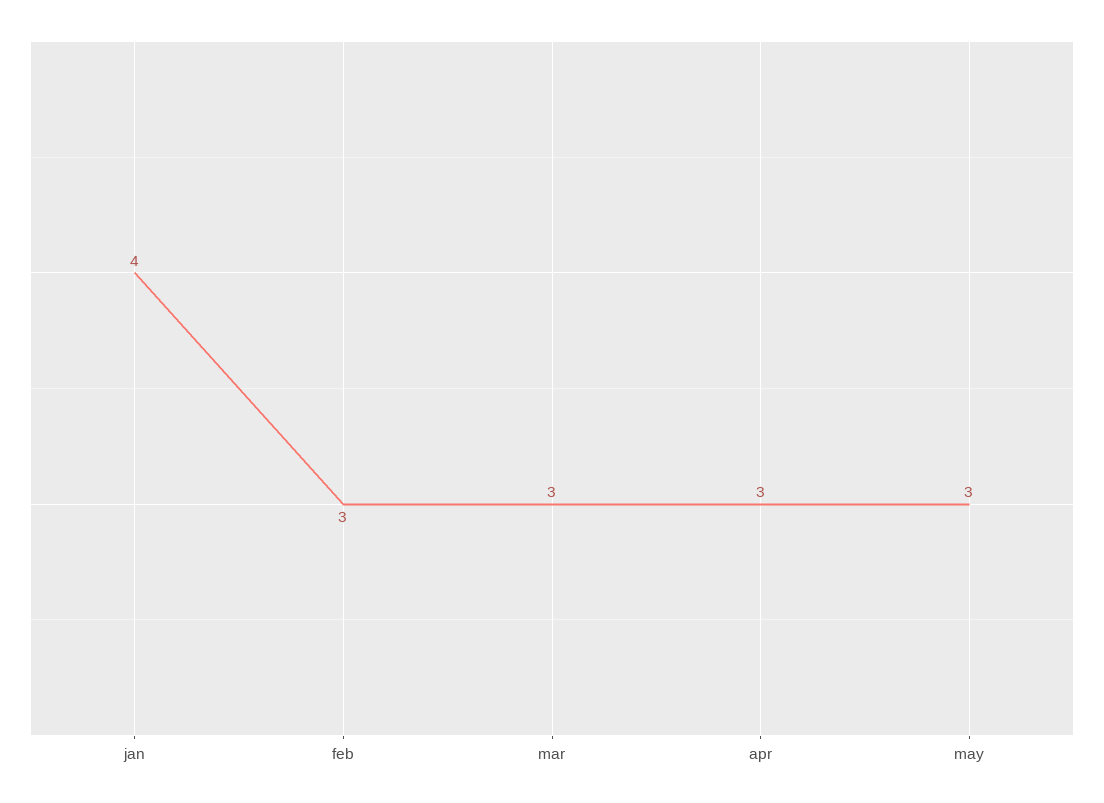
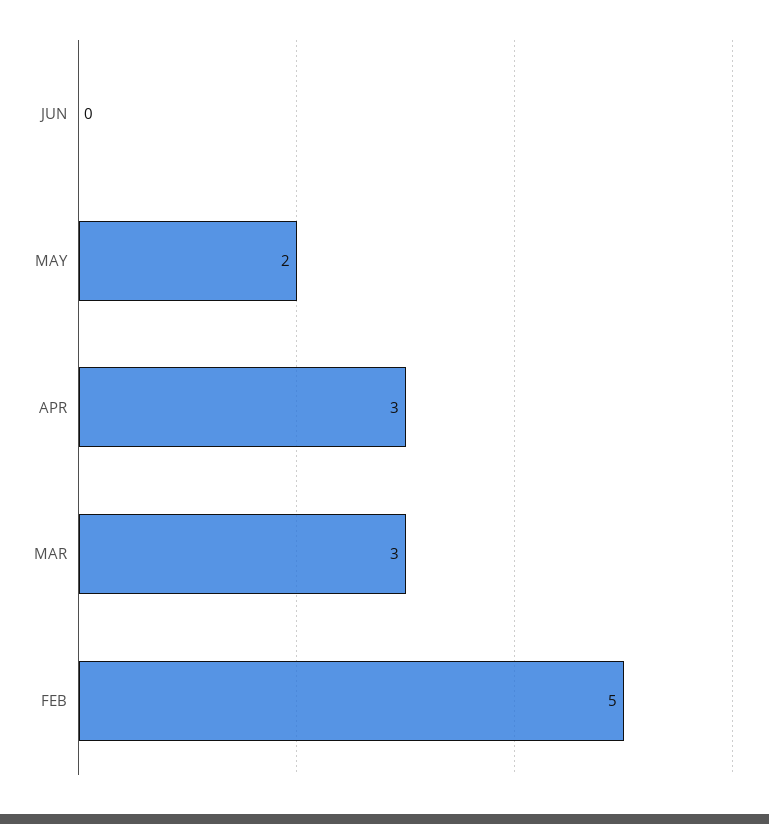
jan: 4 -> none
feb: 3 -> 5
may: 3 -> 2
JUN: none -> 0

